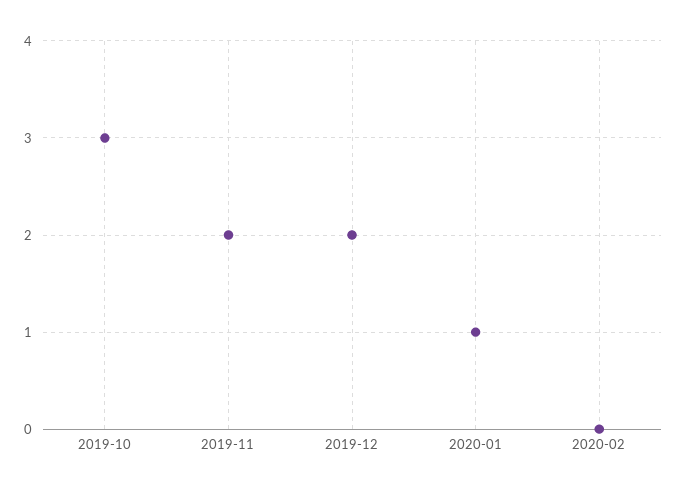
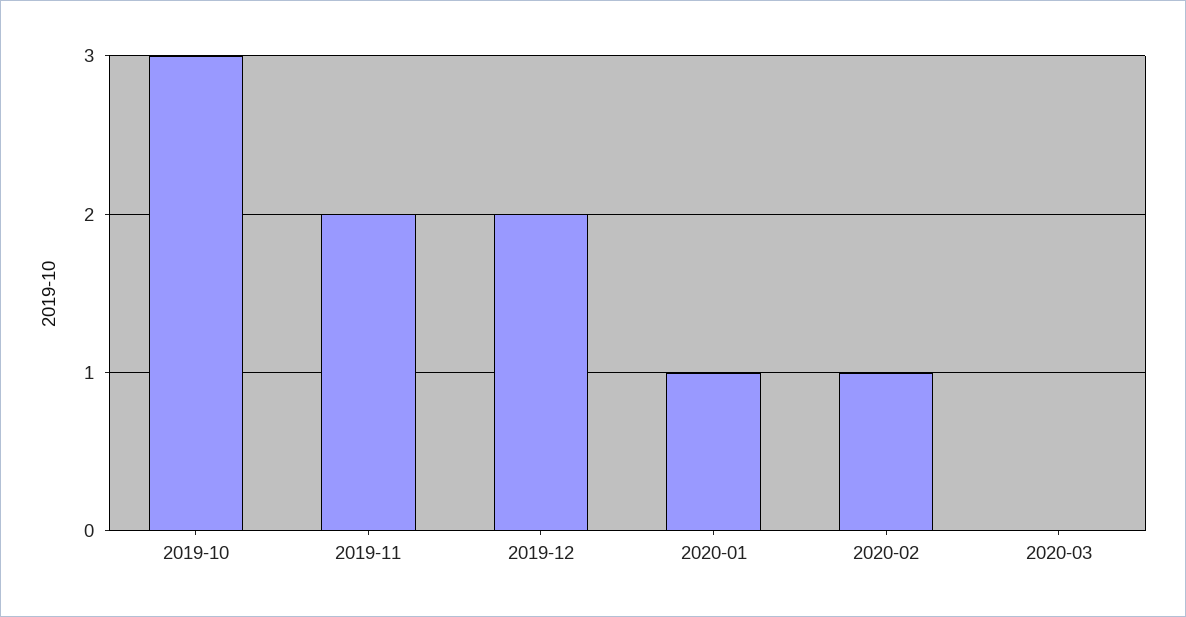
2020-02: 0 -> 1
2020-03: none -> 0

